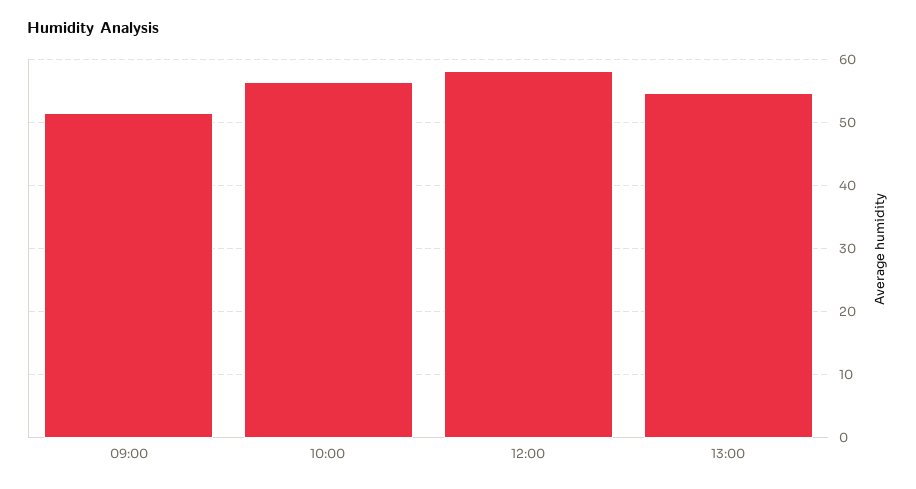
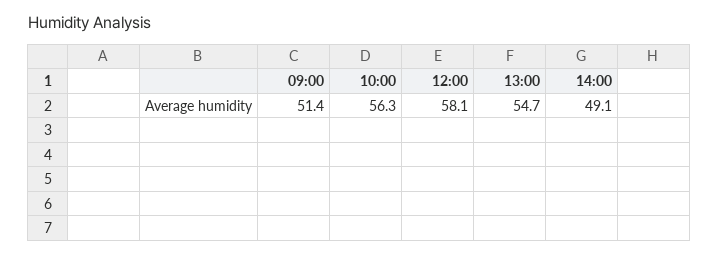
14:00: none -> 49.1

